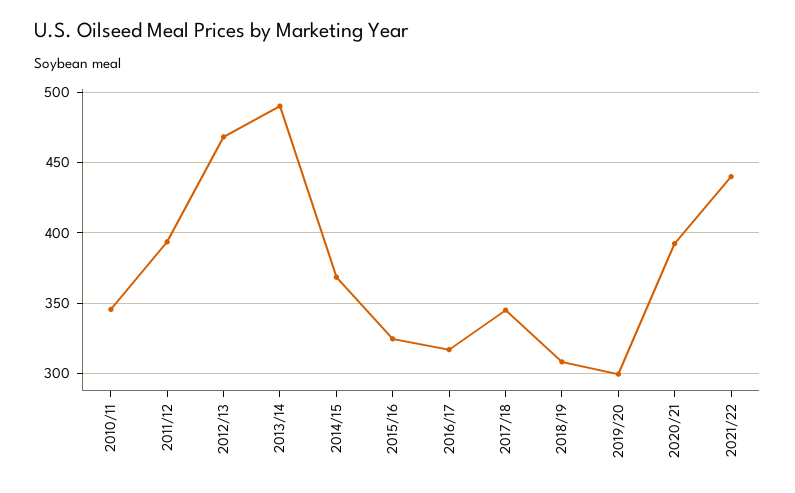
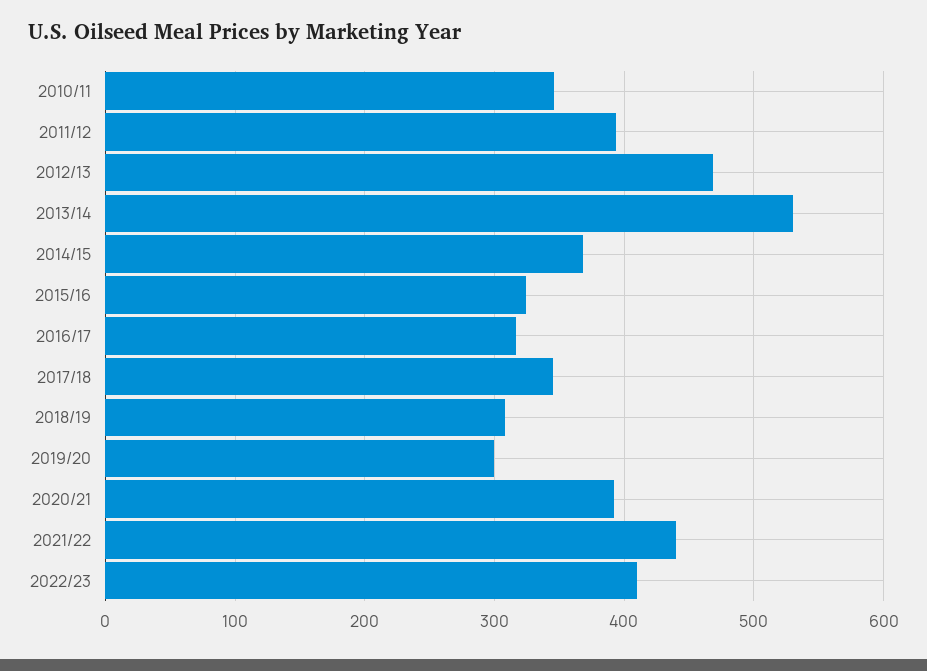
2013/14: 490 -> 530
2022/23: none -> 410

